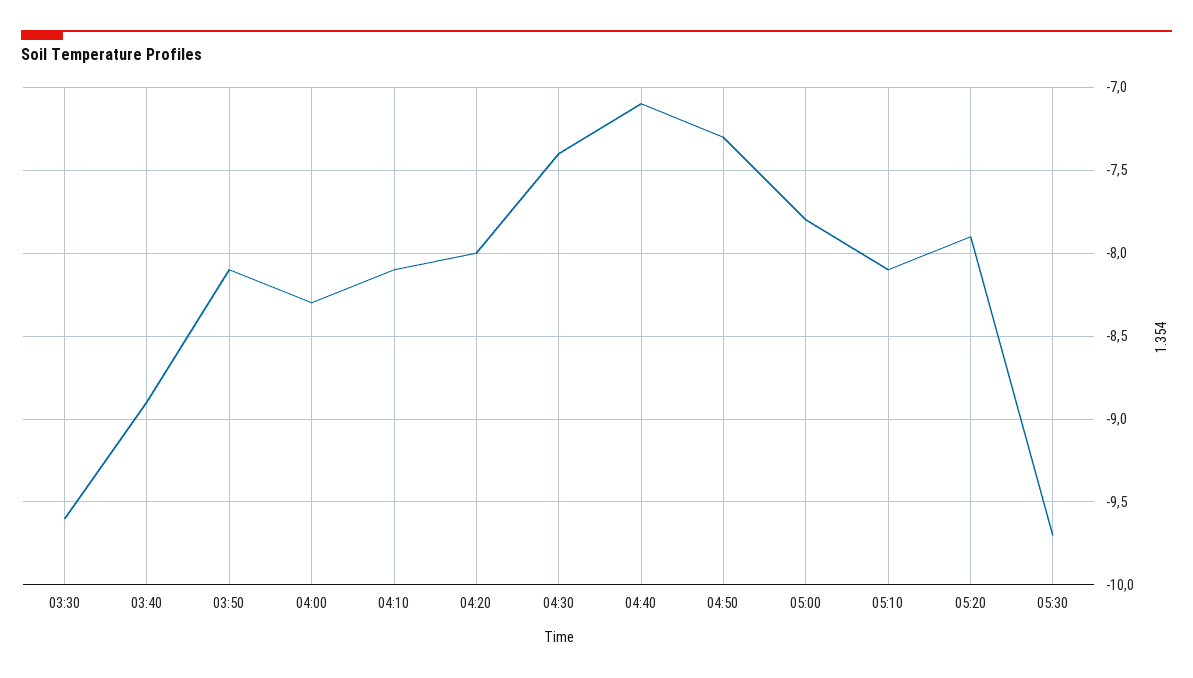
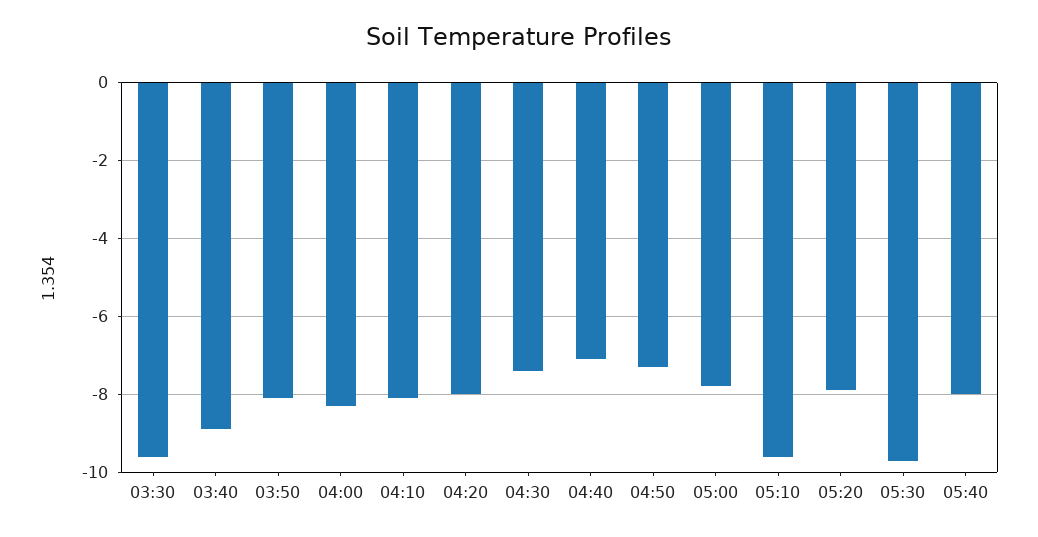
05:10: -8.1 -> -9.5
05:40: none -> -8

